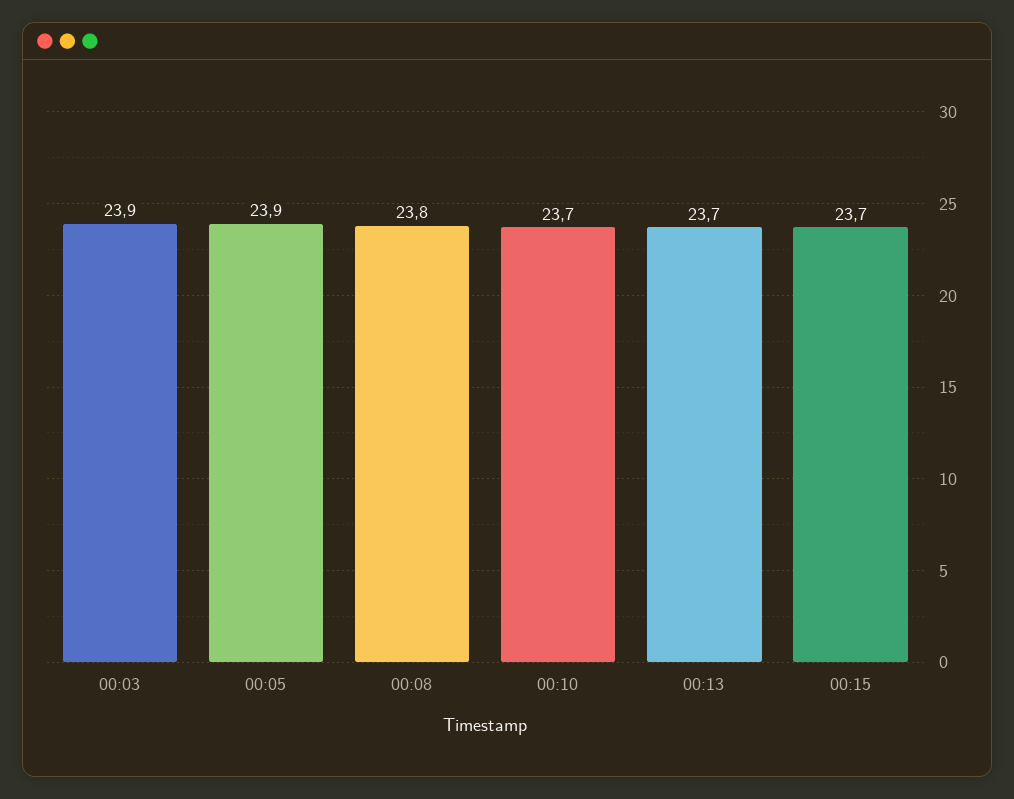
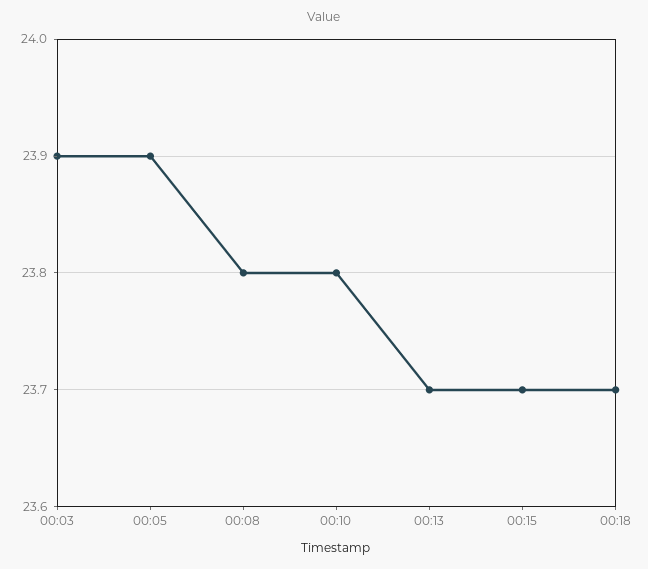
00:10: 23.7 -> 23.8
00:18: none -> 23.7

